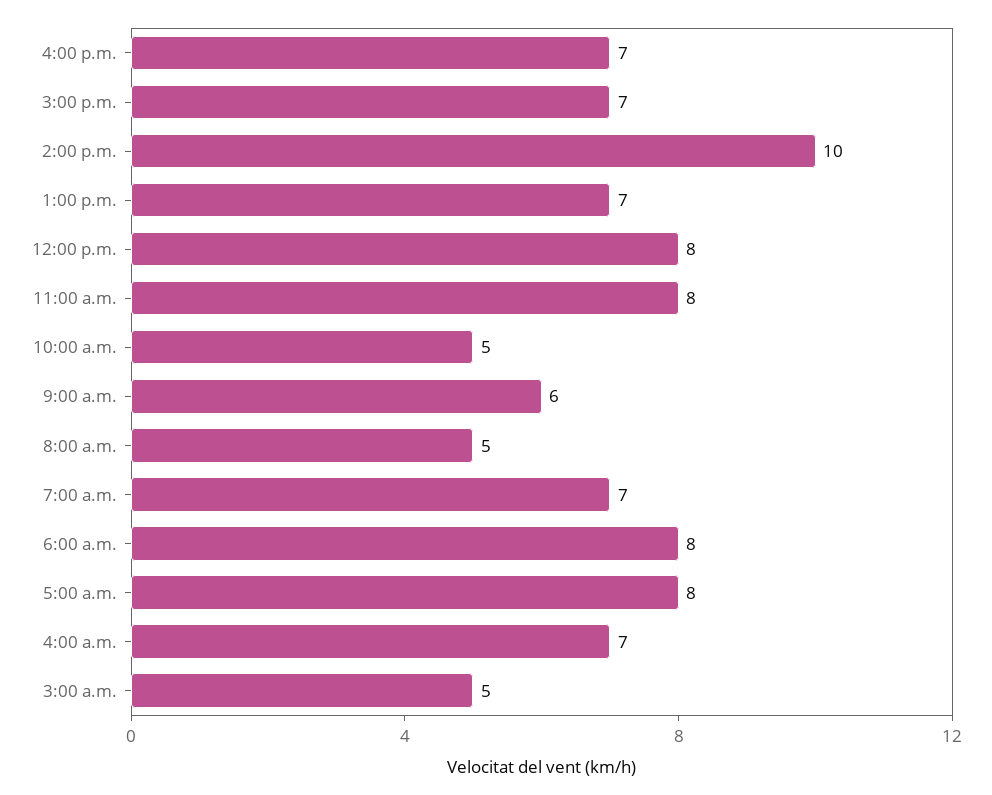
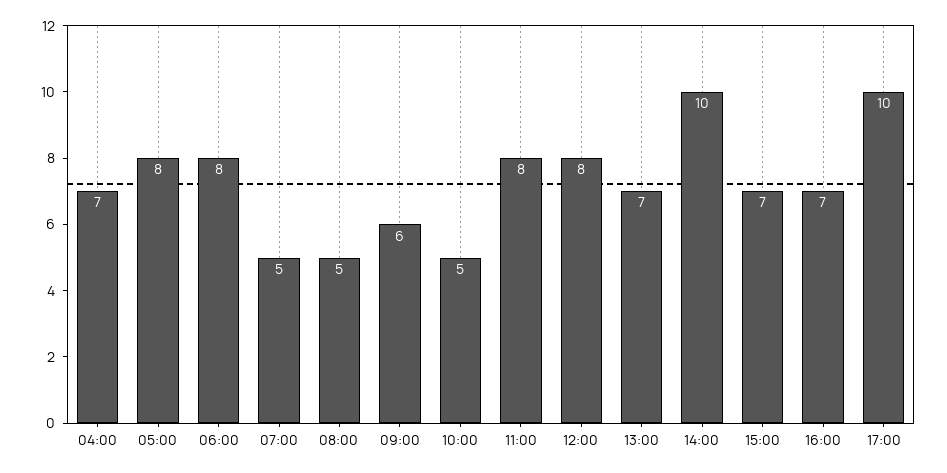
7:00 a.m.: 7 -> 5
3:00 a.m.: 5 -> none
17:00: none -> 10

